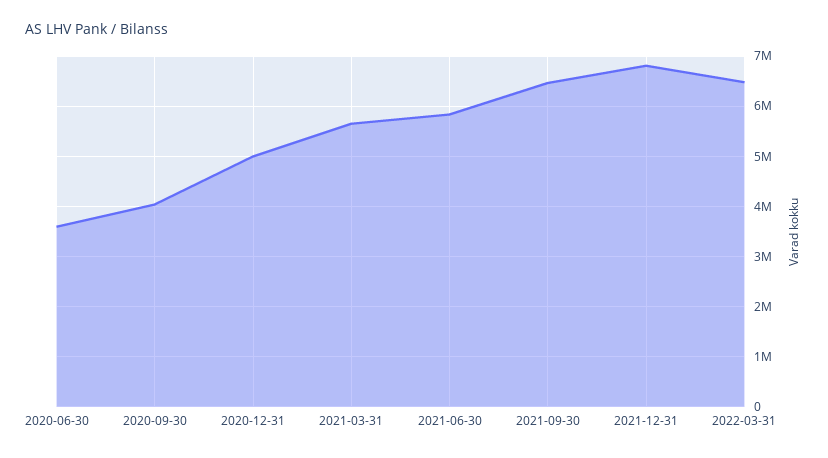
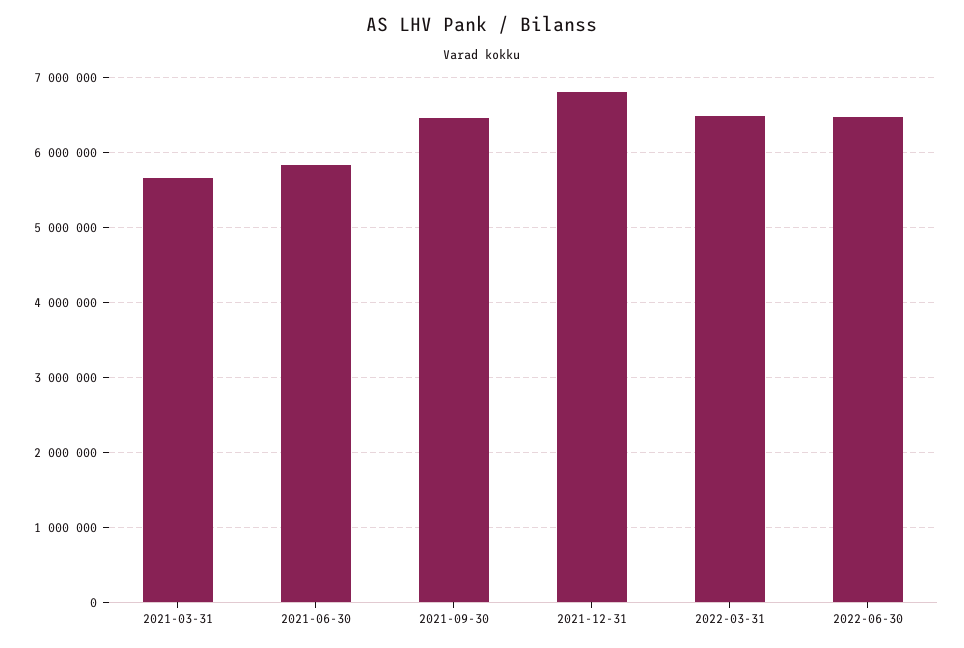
2020-06-30: 3600000 -> none
2020-09-30: 4000000 -> none
2020-12-31: 5000000 -> none
2022-06-30: none -> 6500000

